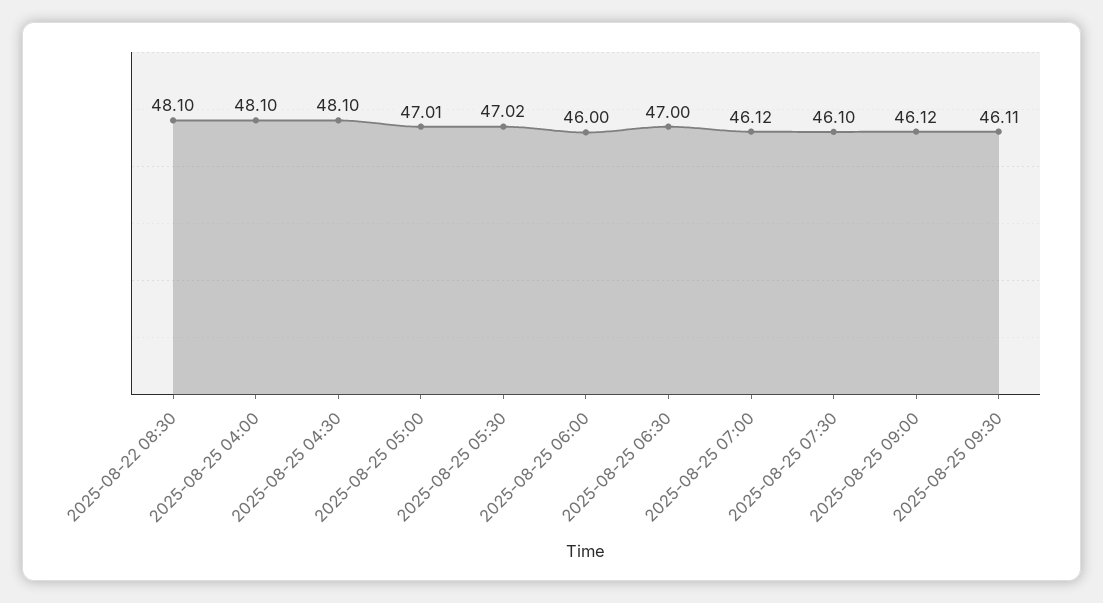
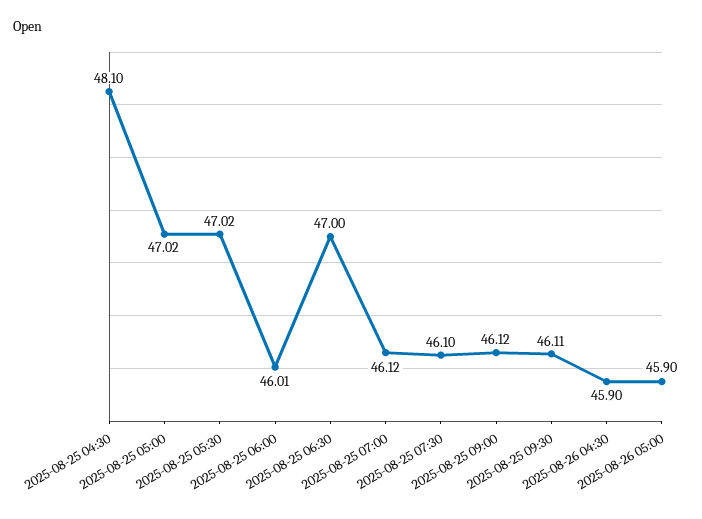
2025-08-22 08:30: 48.1 -> none
2025-08-25 04:00: 48.1 -> none
2025-08-25 05:00: 47.01 -> 47.02
2025-08-25 06:00: 46 -> 46.01
2025-08-26 04:30: none -> 45.9
2025-08-26 05:00: none -> 45.9

